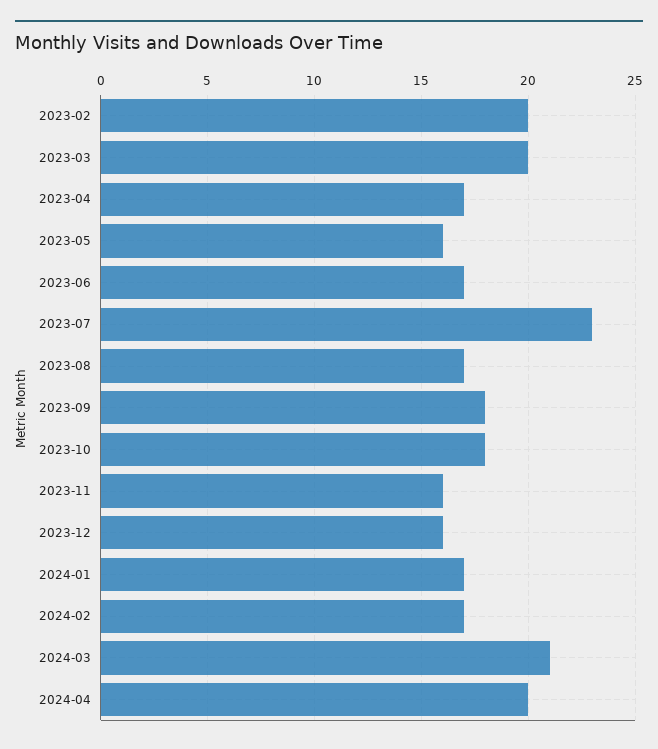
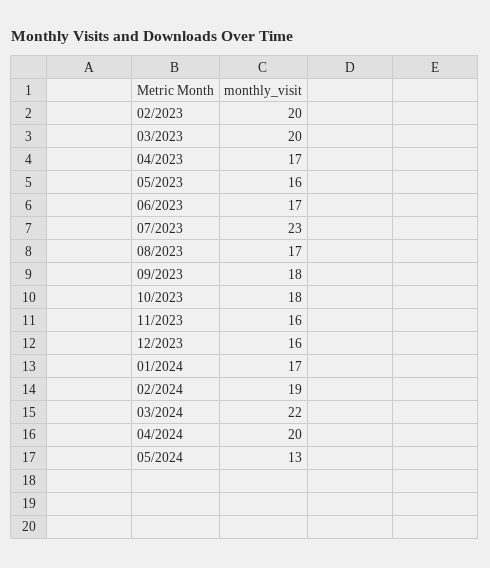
2024-02: 17 -> 19
2024-03: 21 -> 22
05/2024: none -> 13

